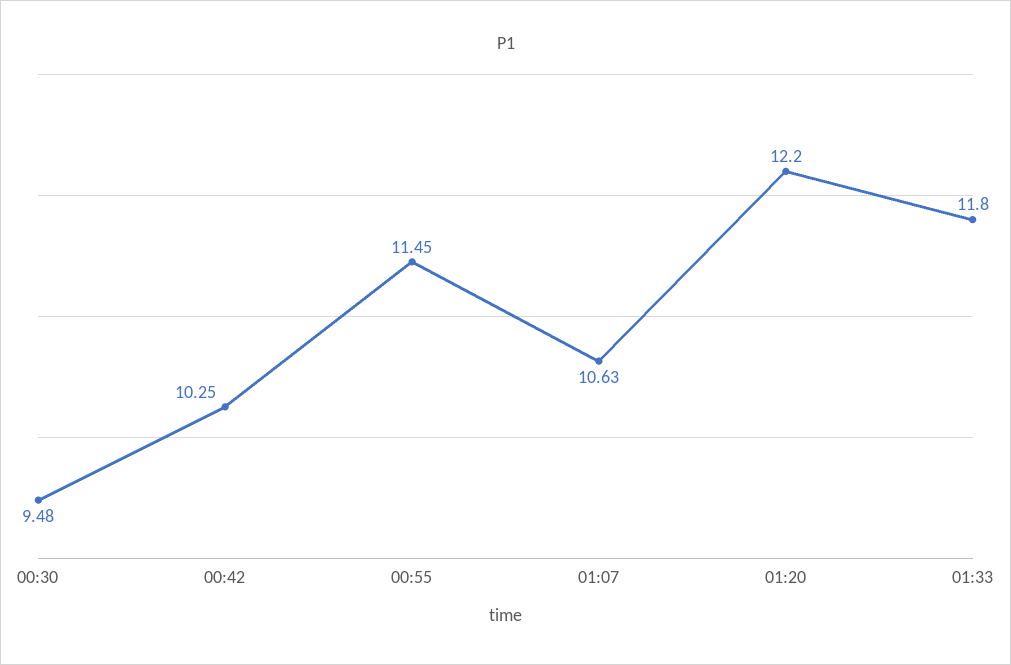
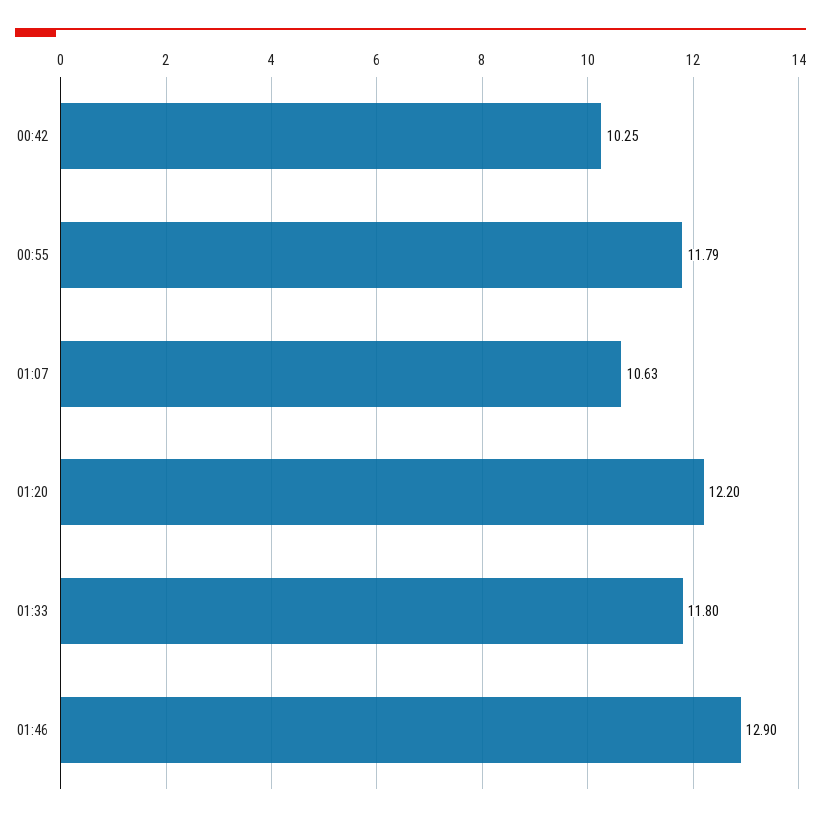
00:30: 9.48 -> none
00:55: 11.45 -> 11.79
01:46: none -> 12.9

